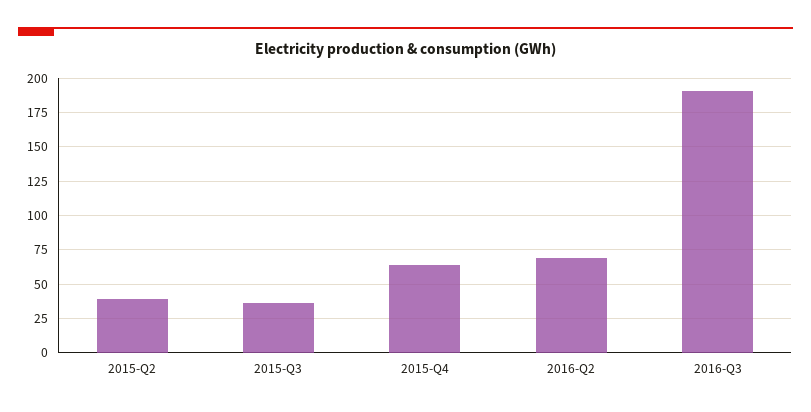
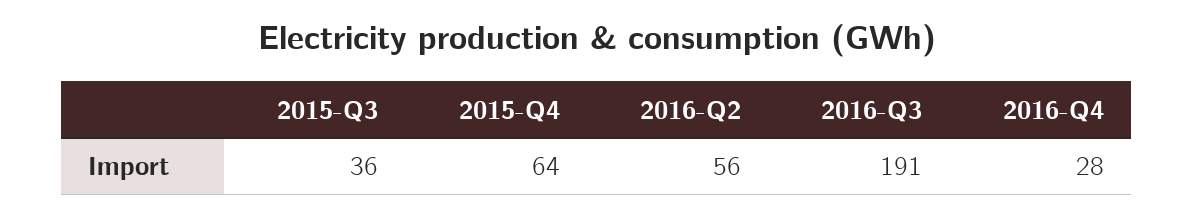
2015-Q2: 40 -> none
2016-Q2: 70 -> 56
2016-Q4: none -> 28

